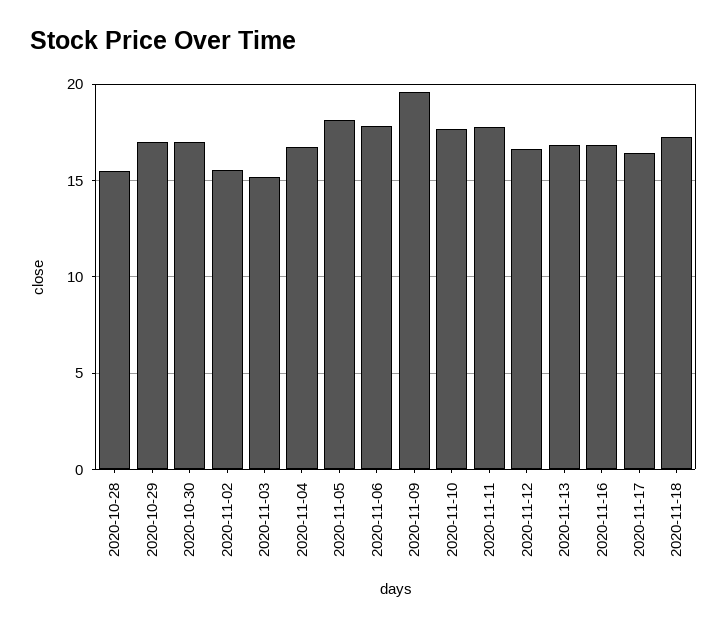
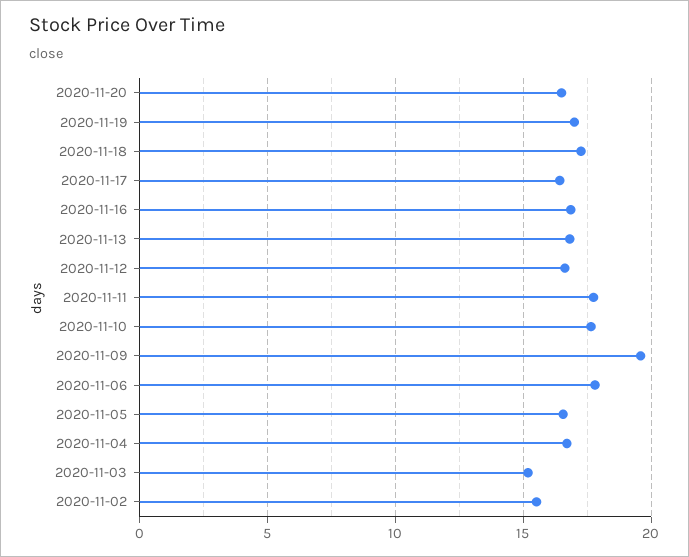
2020-10-28: 15.5 -> none
2020-10-29: 17 -> none
2020-10-30: 17 -> none
2020-11-05: 18 -> 16.5
2020-11-20: none -> 16.5
2020-11-19: none -> 17

